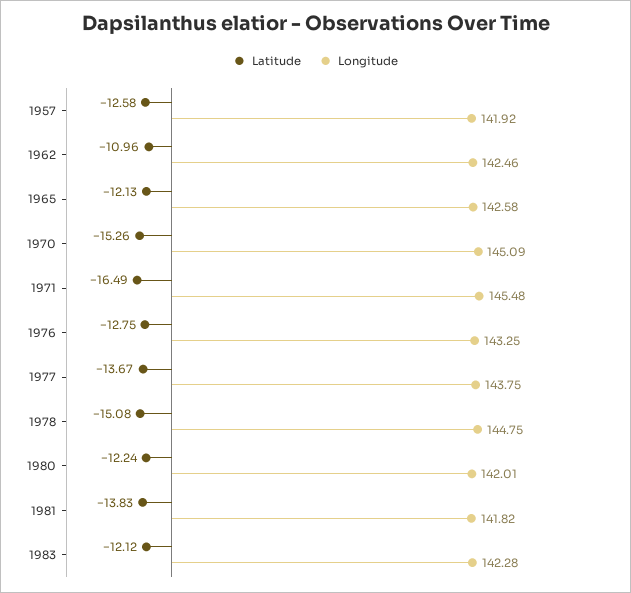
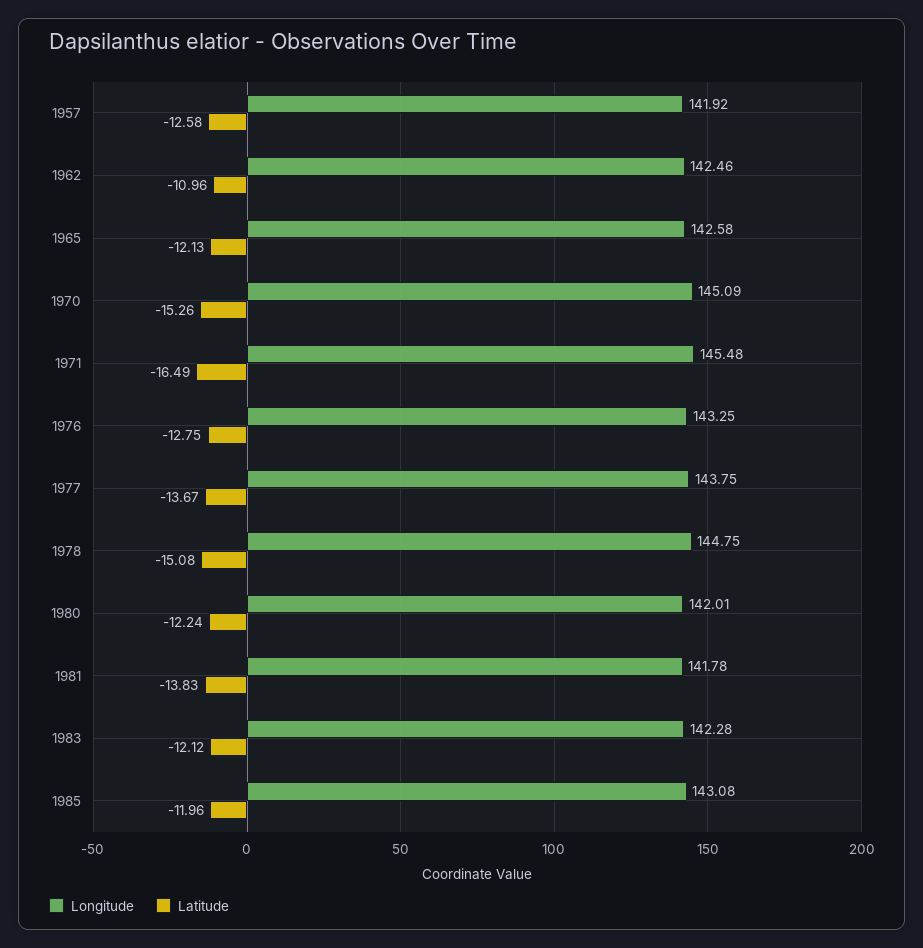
Longitude, 1981: 141.82 -> 141.78
Longitude, 1985: none -> 143.08
Latitude, 1985: none -> -11.96

